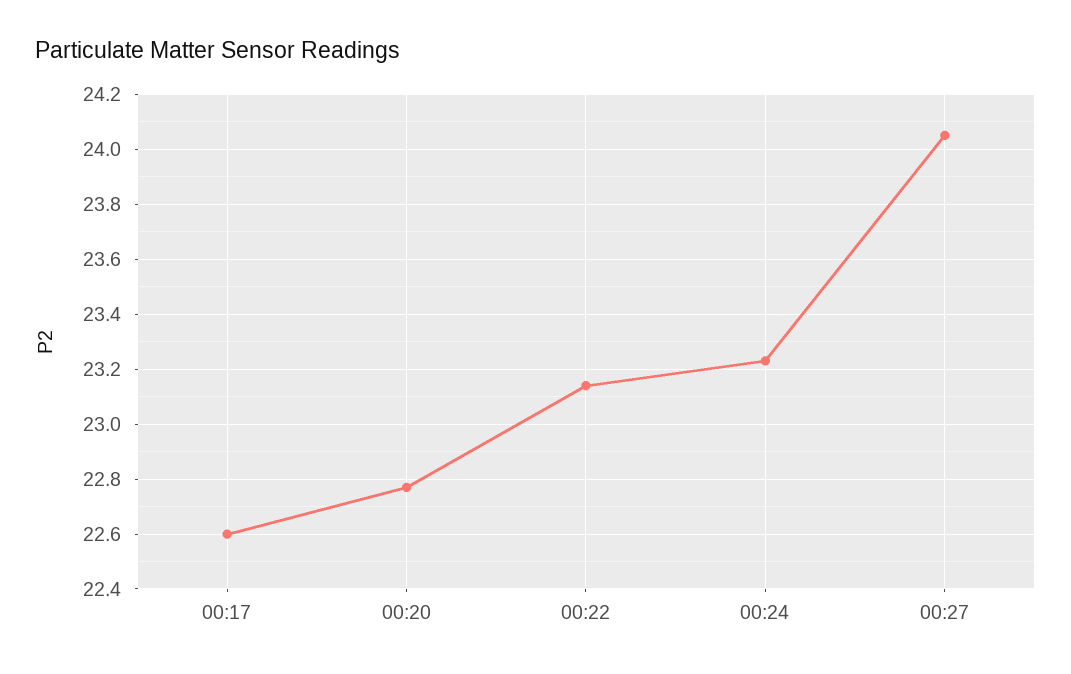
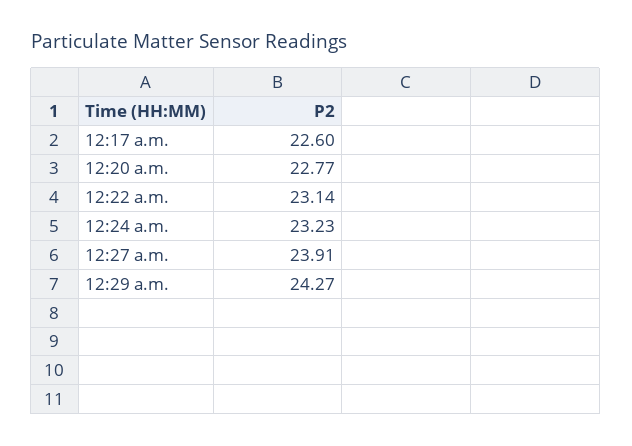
00:27: 24.05 -> 23.91
12:29 a.m.: none -> 24.27

